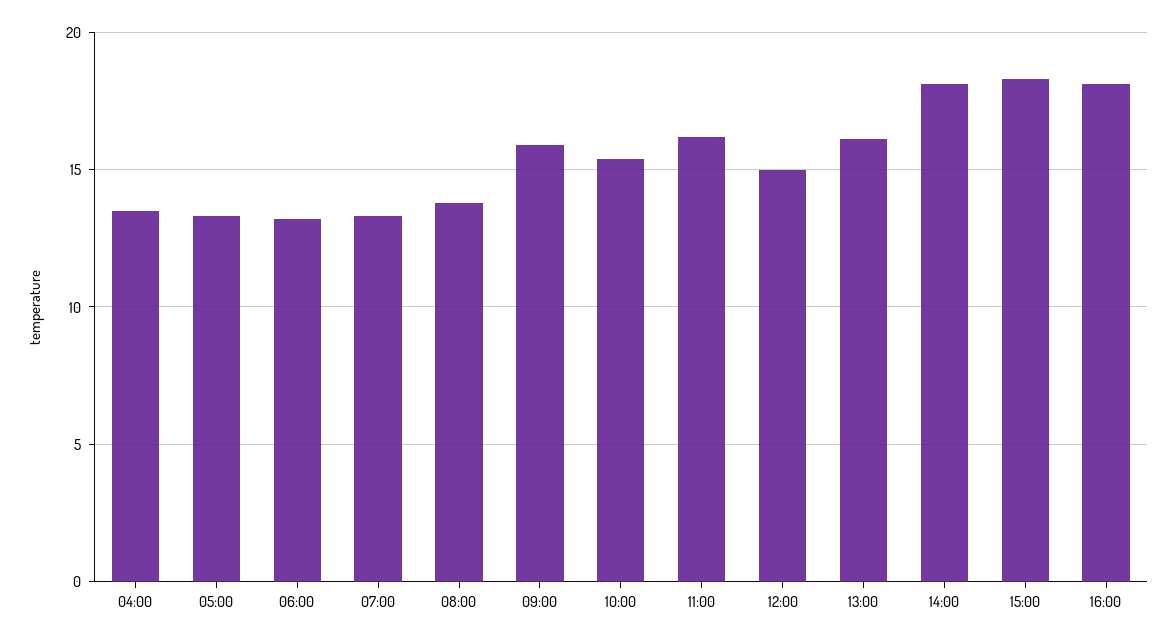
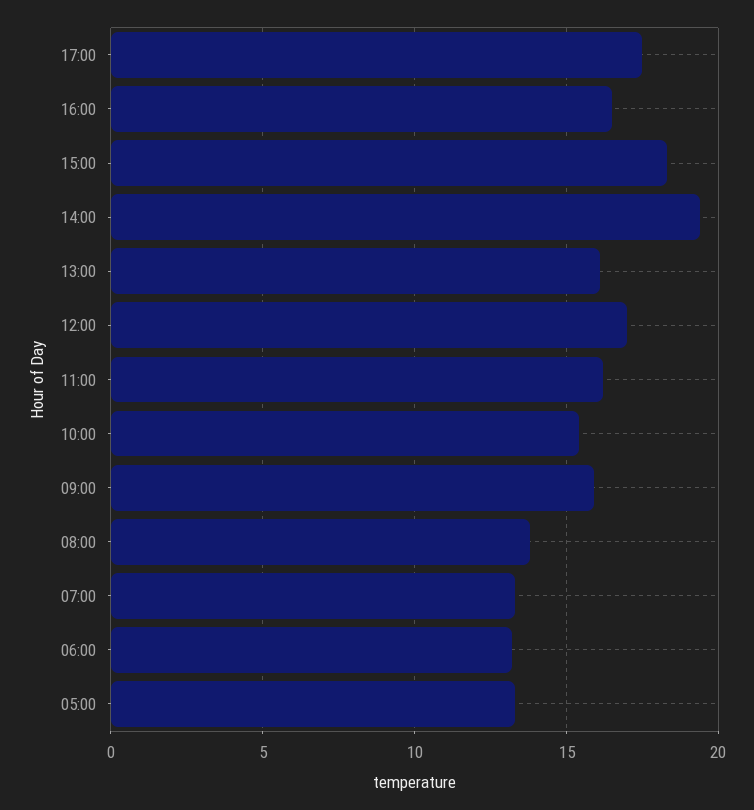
04:00: 13.5 -> none
12:00: 15 -> 17
14:00: 18 -> 19.5
16:00: 18 -> 16.5
17:00: none -> 17.5

